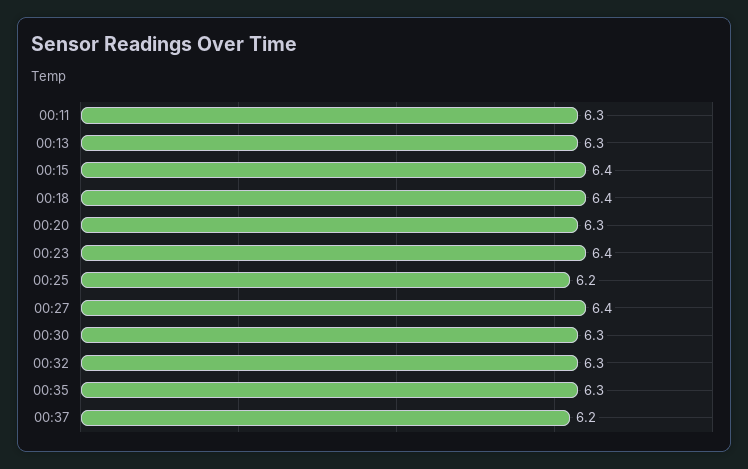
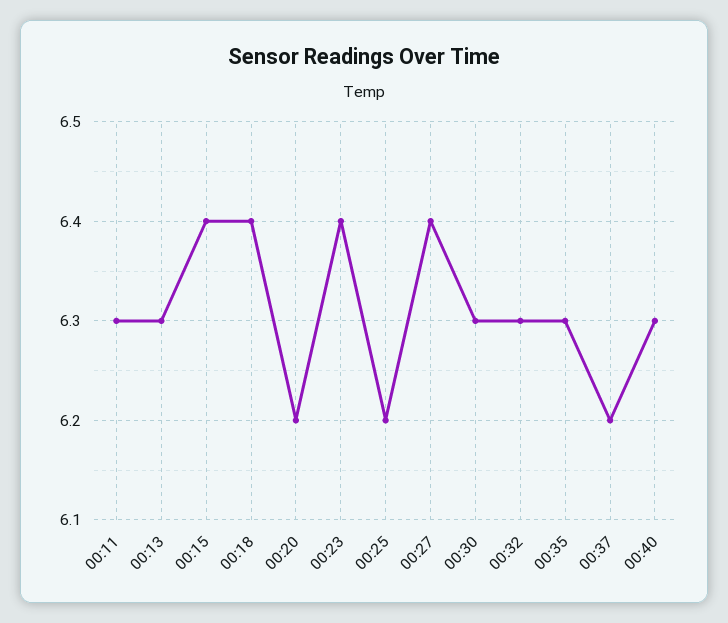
00:20: 6.3 -> 6.2
00:40: none -> 6.3

